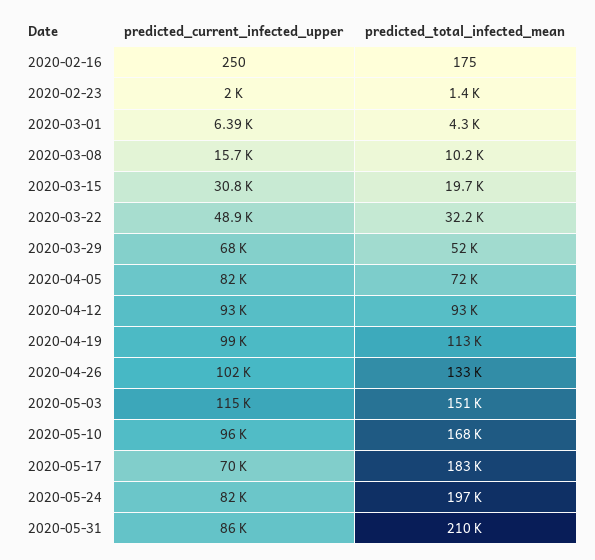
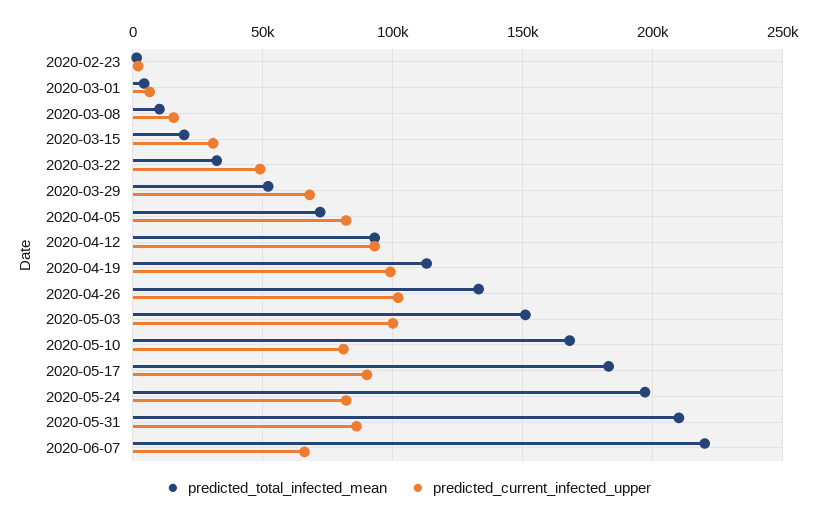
predicted_current_infected_upper, 2020-02-16: 250 -> none
predicted_total_infected_mean, 2020-02-16: 175 -> none
predicted_current_infected_upper, 2020-05-03: 115000 -> 100000
predicted_current_infected_upper, 2020-05-10: 96000 -> 80000
predicted_current_infected_upper, 2020-05-17: 70000 -> 90000
predicted_total_infected_mean, 2020-06-07: none -> 220000
predicted_current_infected_upper, 2020-06-07: none -> 65000

